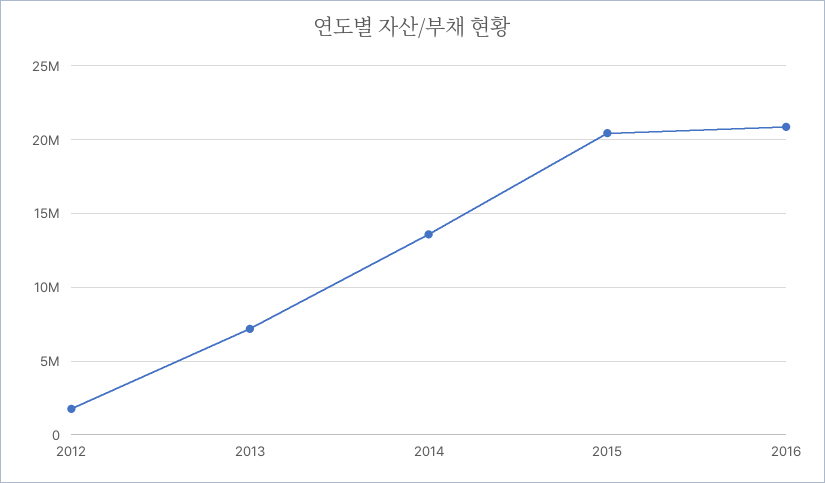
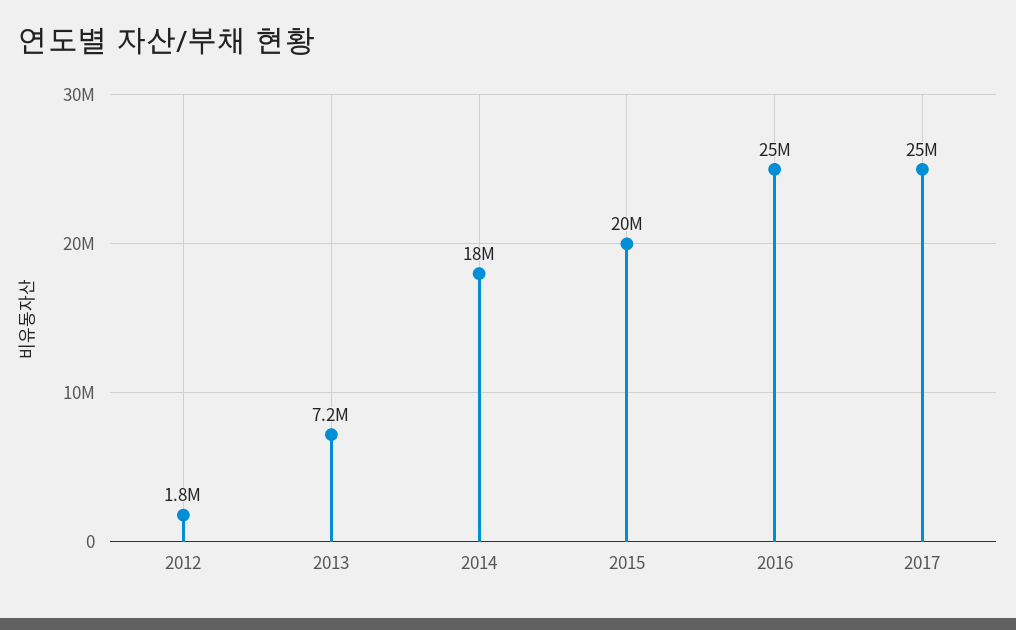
2014: 13500000 -> 18000000
2016: 21000000 -> 25000000
2017: none -> 25000000

